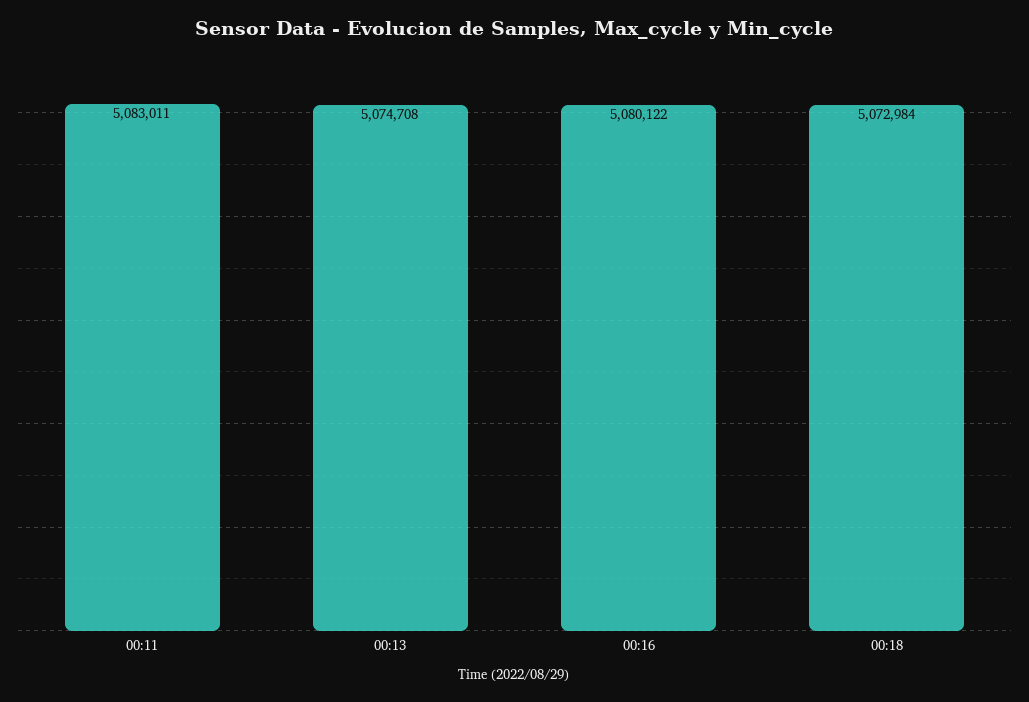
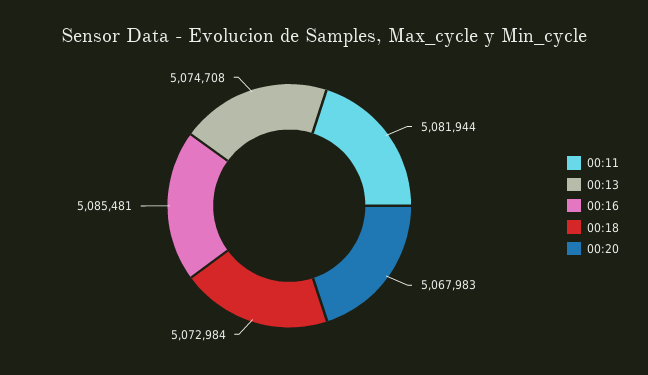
00:11: 5083011 -> 5081944
00:16: 5080122 -> 5085481
00:20: none -> 5067983

